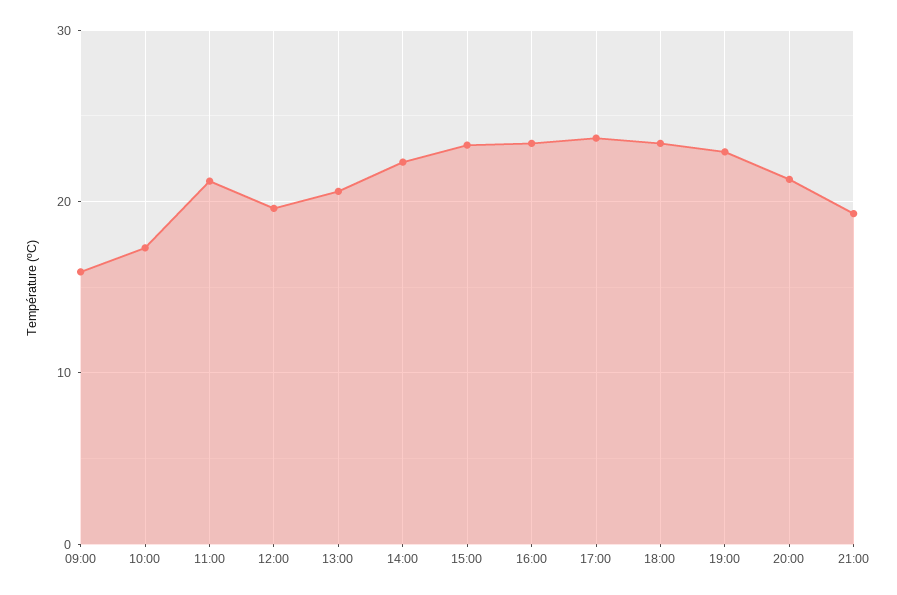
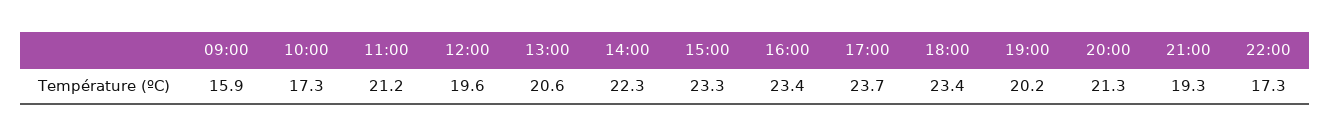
19:00: 23 -> 20.2
22:00: none -> 17.3

